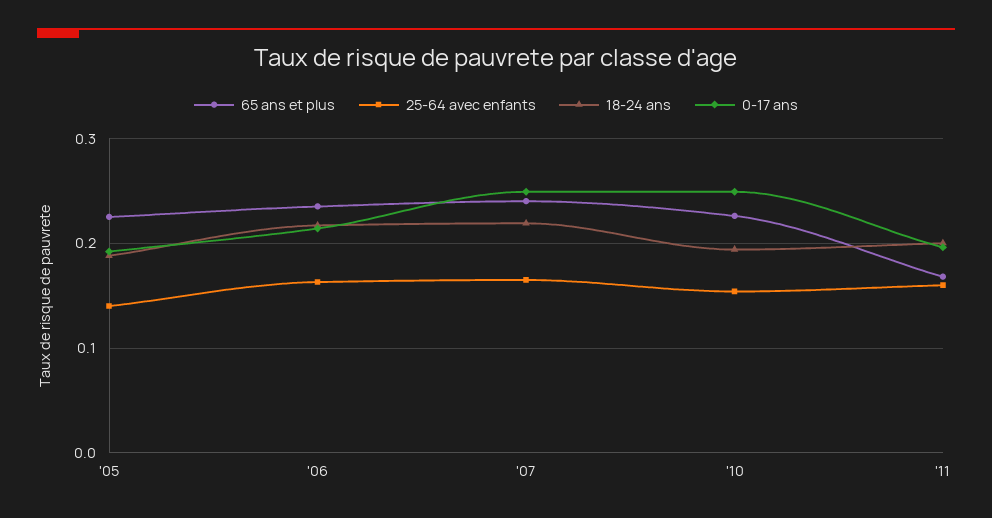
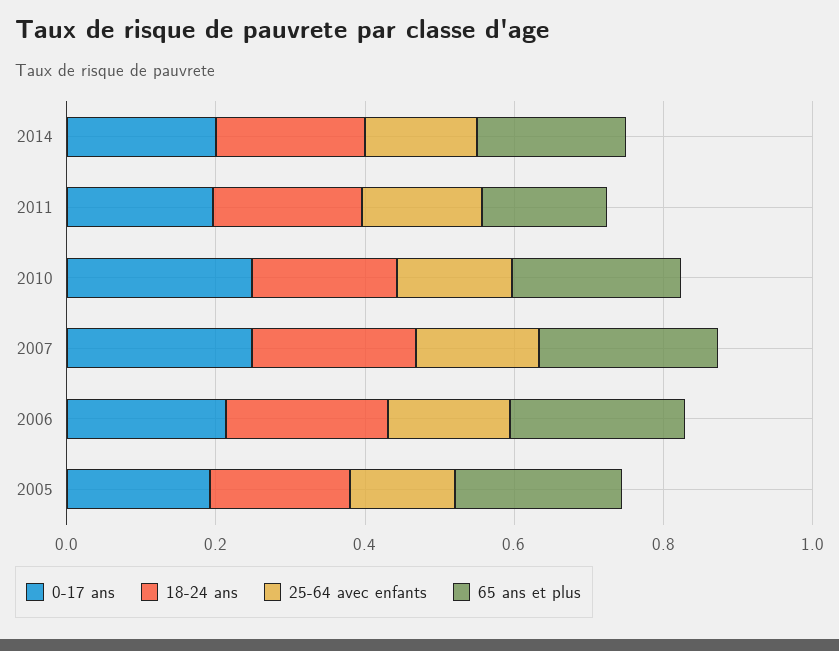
0-17 ans, 2014: none -> 0.2
18-24 ans, 2014: none -> 0.2
25-64 avec enfants, 2014: none -> 0.15
65 ans et plus, 2014: none -> 0.2

